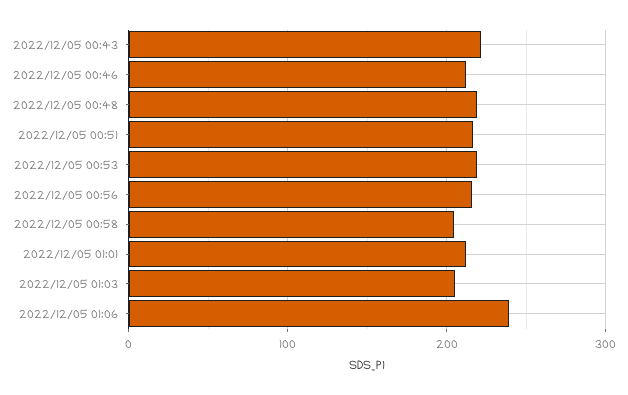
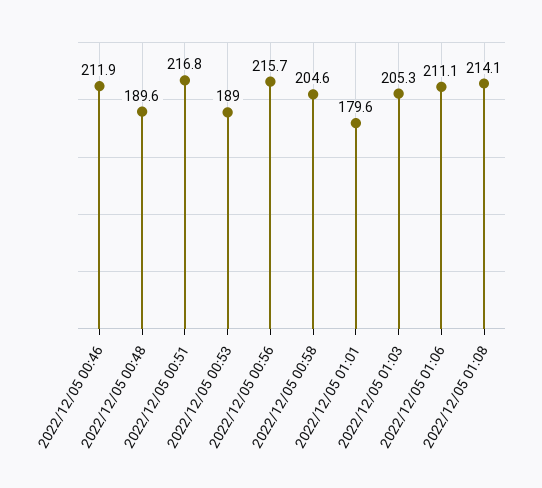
2022/12/05 00:43: 220 -> none
2022/12/05 00:48: 220 -> 189.6
2022/12/05 00:53: 220 -> 189
2022/12/05 01:01: 210 -> 179.6
2022/12/05 01:06: 240 -> 211.1
2022/12/05 01:08: none -> 214.1

